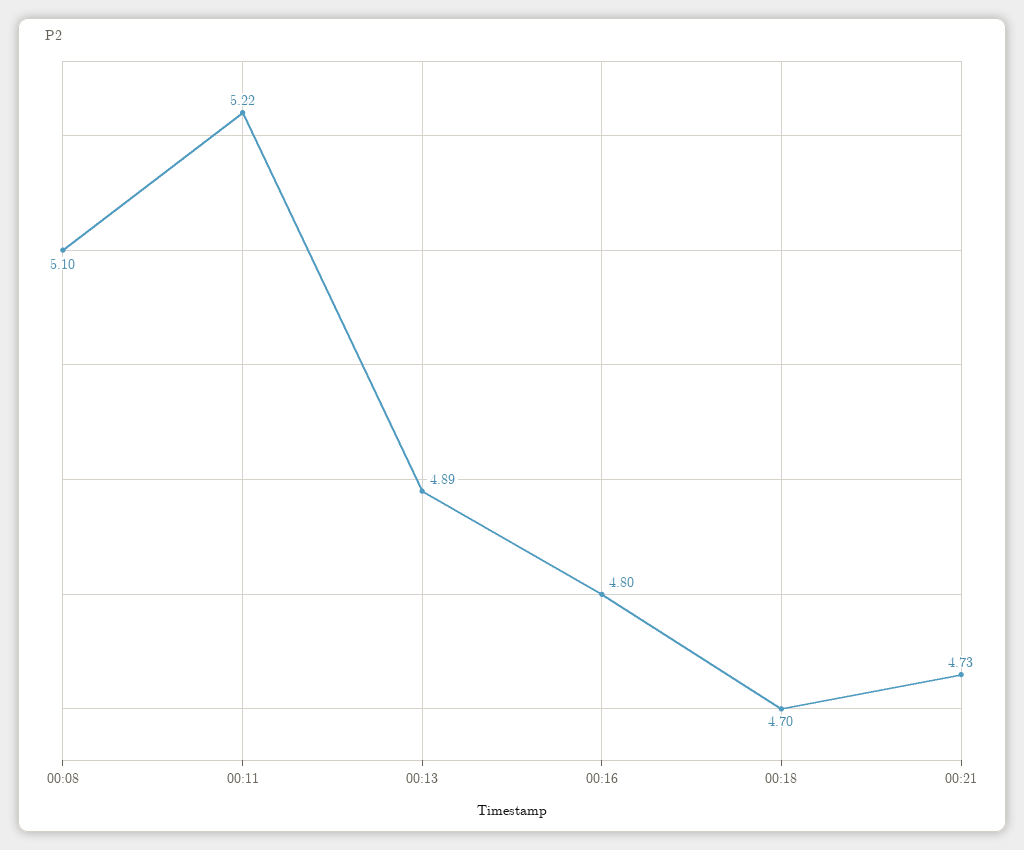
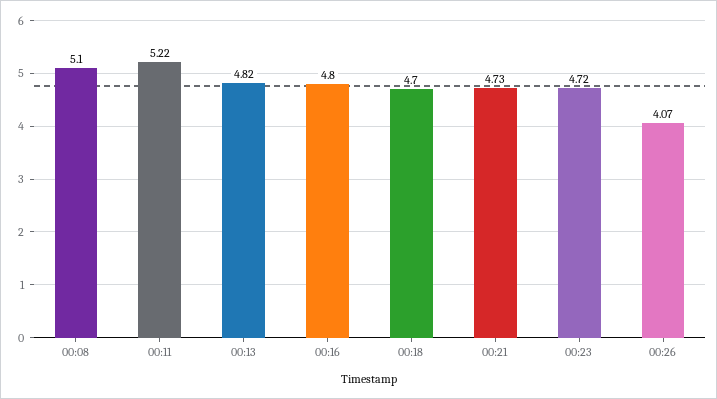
00:13: 4.89 -> 4.82
00:23: none -> 4.72
00:26: none -> 4.07

